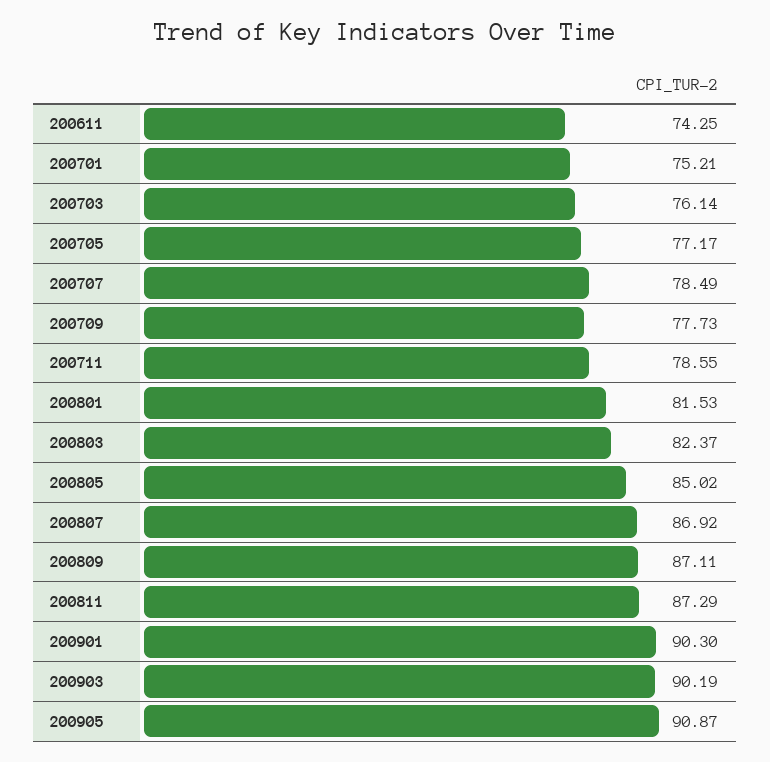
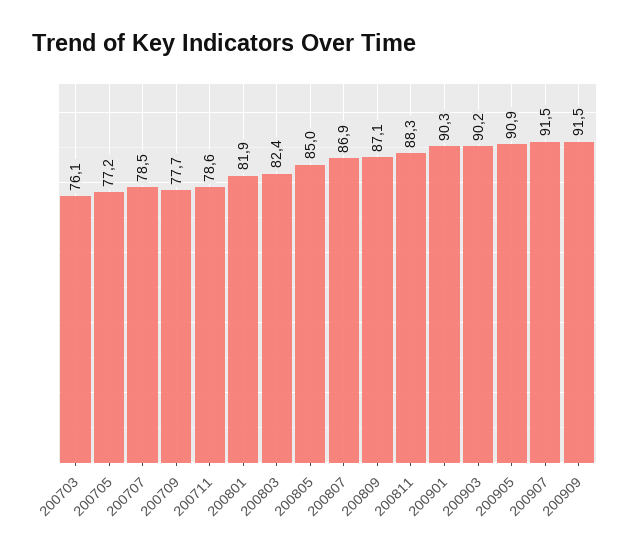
200611: 74.25 -> none
200701: 75.21 -> none
200801: 81.53 -> 81.9
200811: 87.29 -> 88.3
200907: none -> 91.5
200909: none -> 91.5

